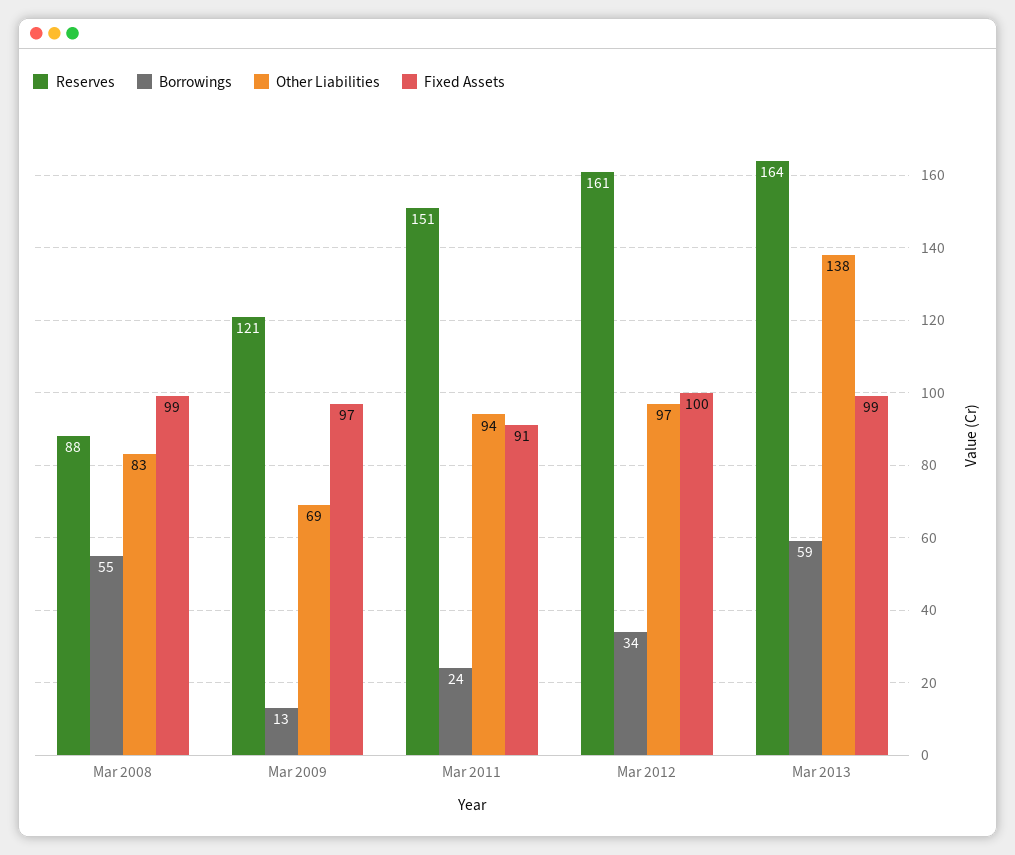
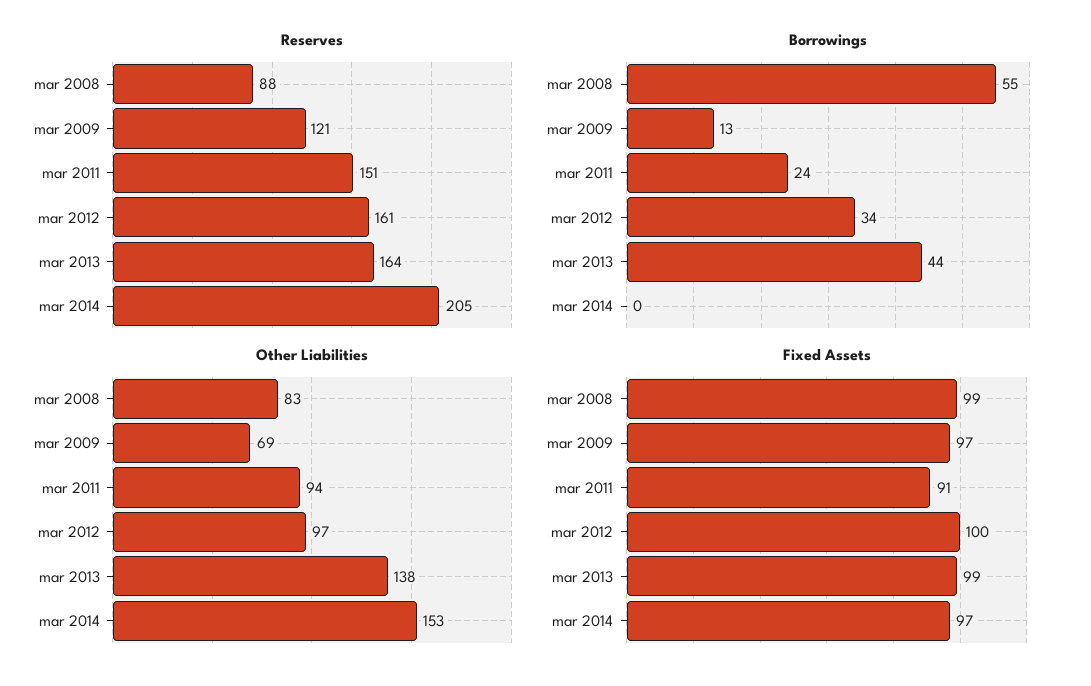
Borrowings, Mar 2013: 59 -> 44
Reserves, mar 2014: none -> 205
Borrowings, mar 2014: none -> 0
Other Liabilities, mar 2014: none -> 153
Fixed Assets, mar 2014: none -> 97

